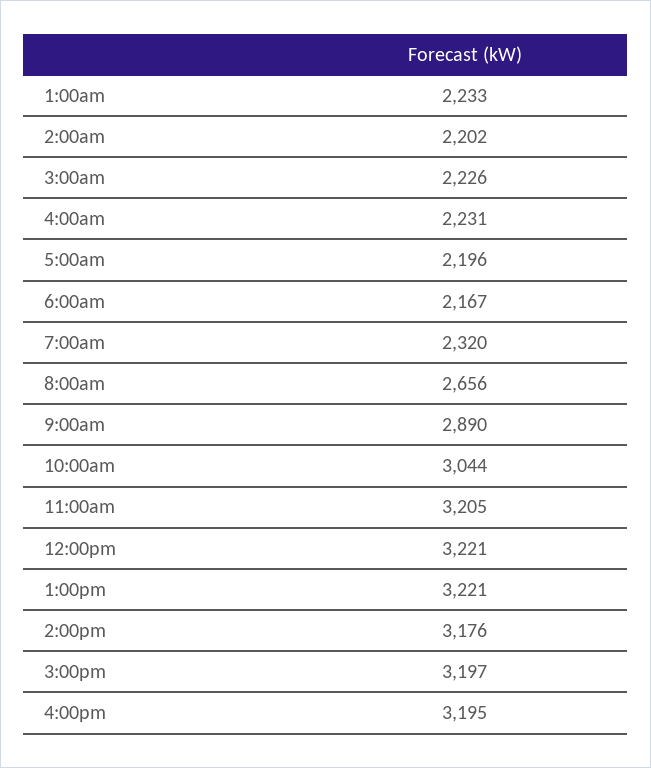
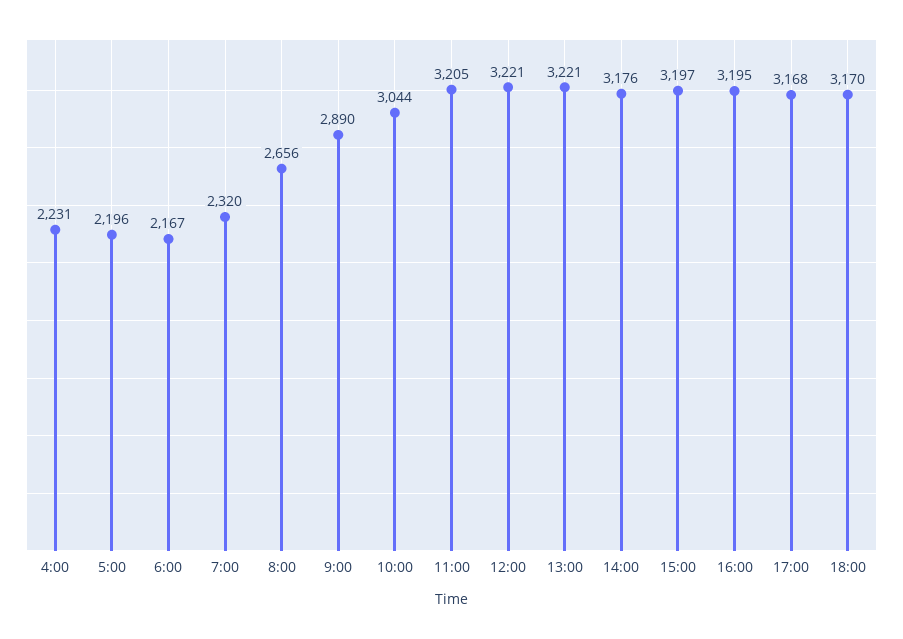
1:00am: 2233 -> none
2:00am: 2202 -> none
3:00am: 2226 -> none
17:00: none -> 3168
18:00: none -> 3170

